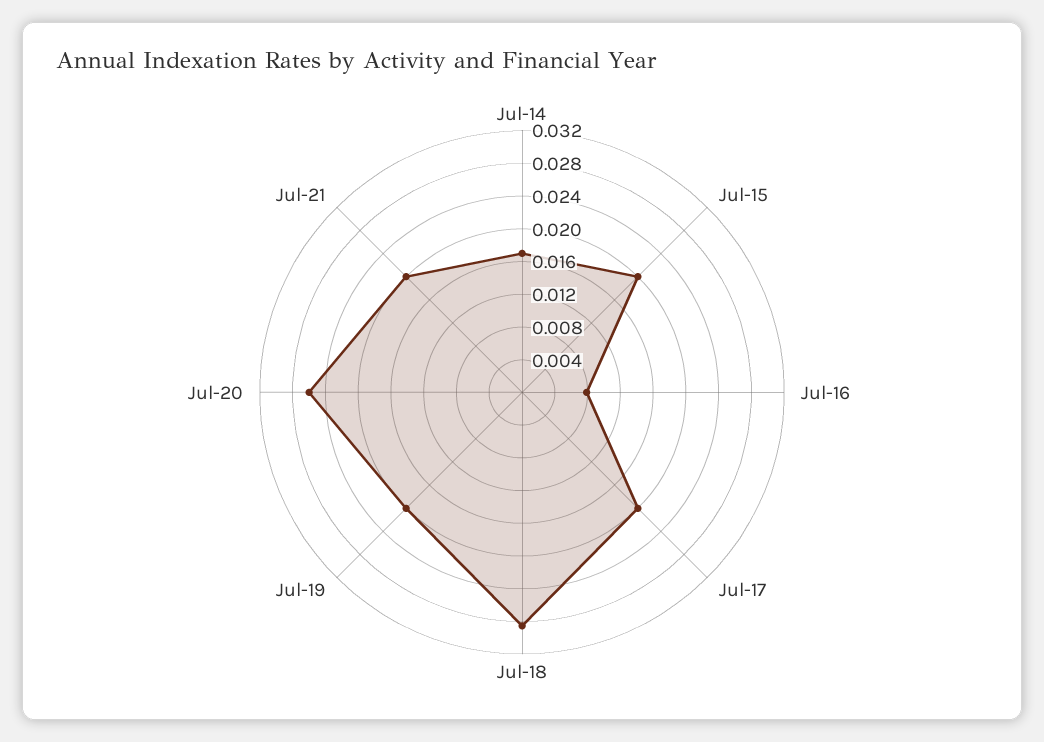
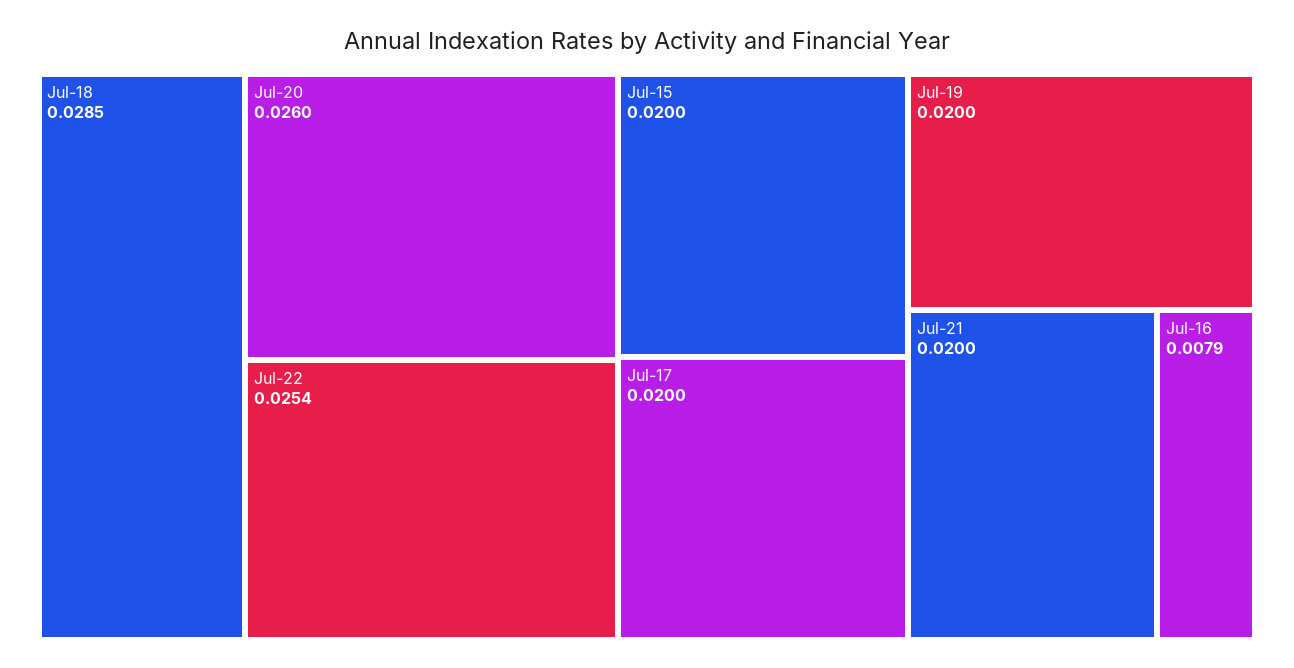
Jul-14: 0.017 -> none
Jul-22: none -> 0.0254

